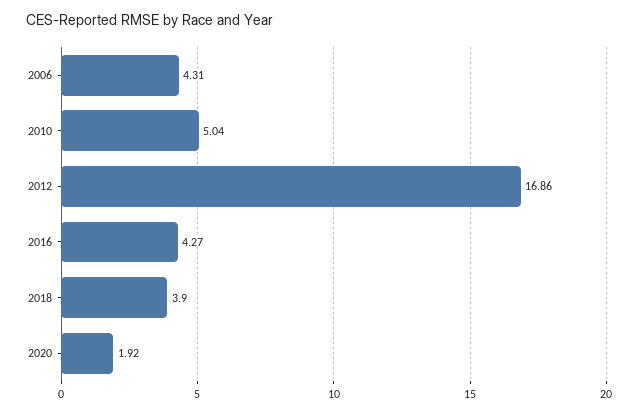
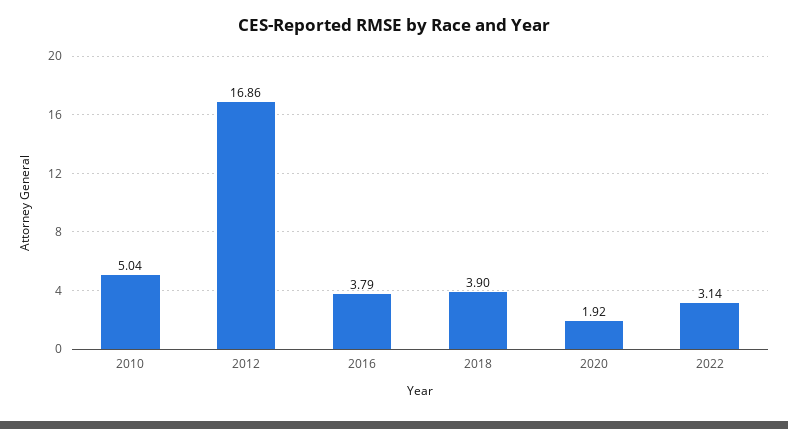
2006: 4.31 -> none
2016: 4.27 -> 3.79
2022: none -> 3.14

